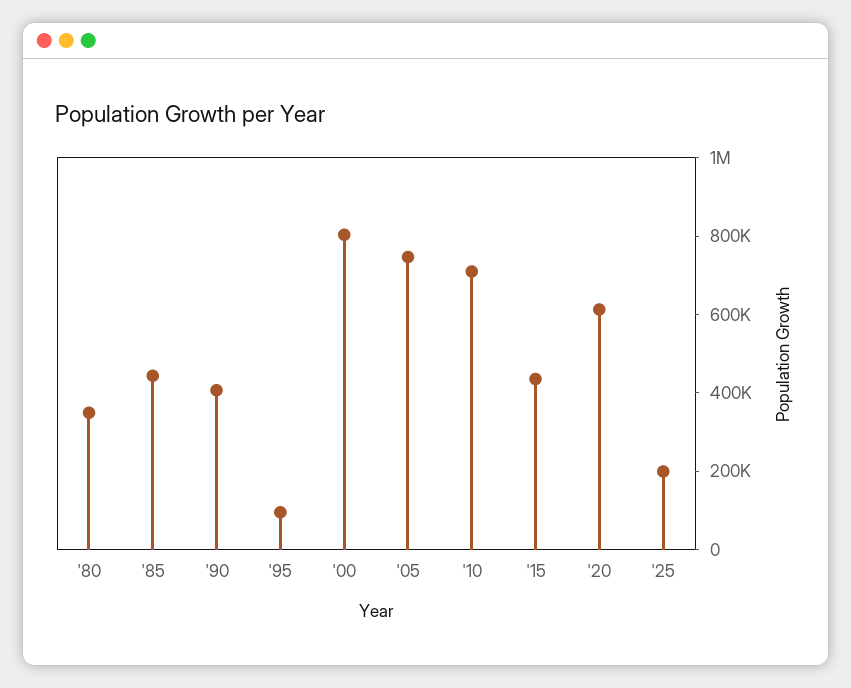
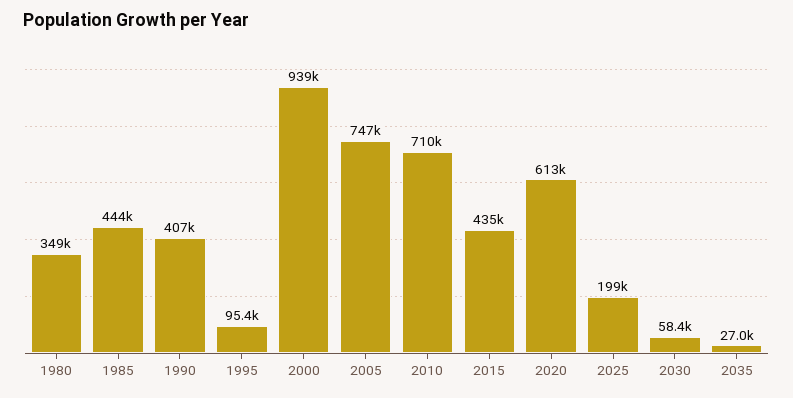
'00: 800000 -> 939000
2030: none -> 58400
2035: none -> 27000

